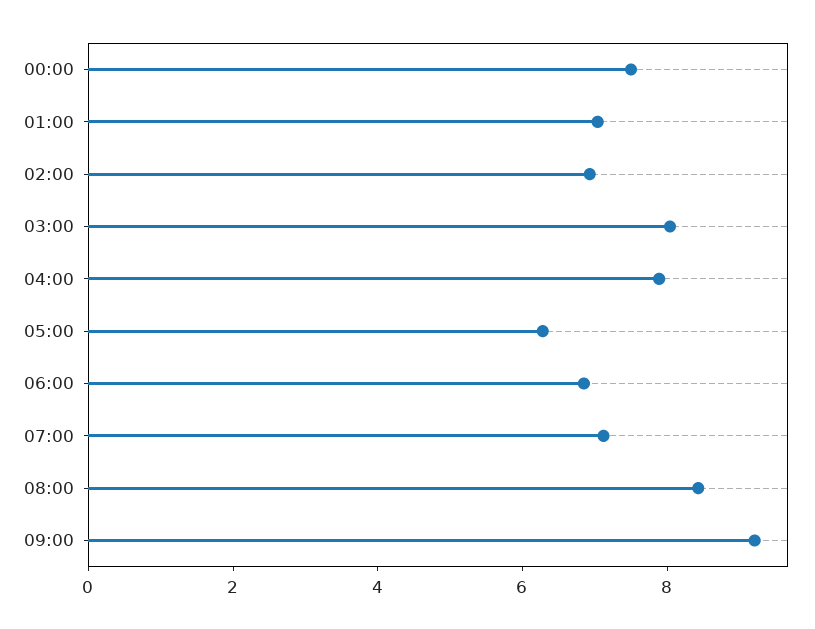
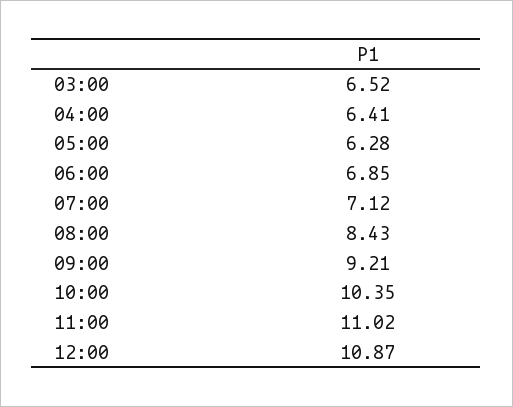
00:00: 7.5 -> none
01:00: 7 -> none
02:00: 7 -> none
03:00: 8 -> 6.52
04:00: 8 -> 6.41
10:00: none -> 10.35
11:00: none -> 11.02
12:00: none -> 10.87

